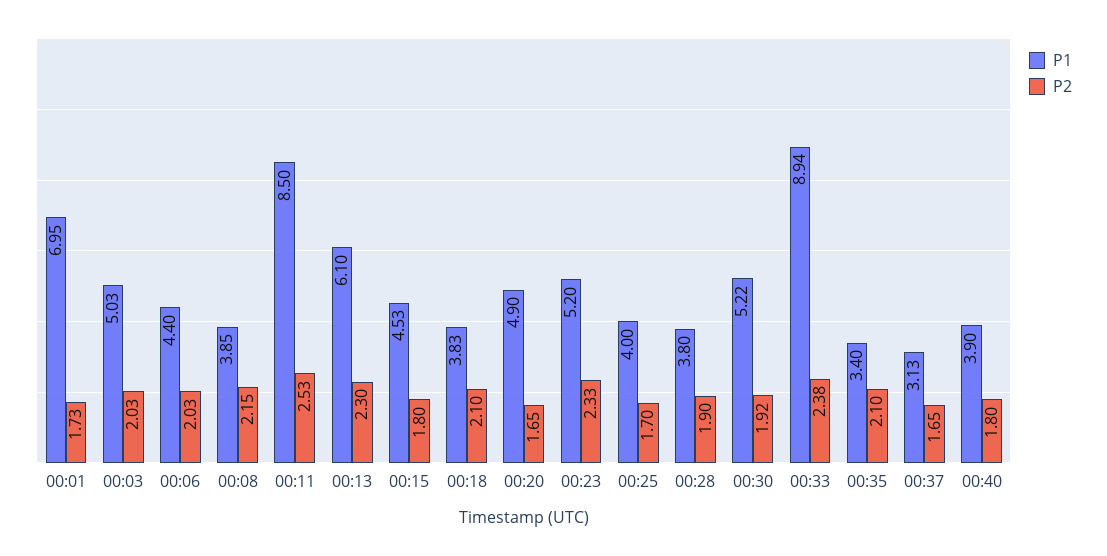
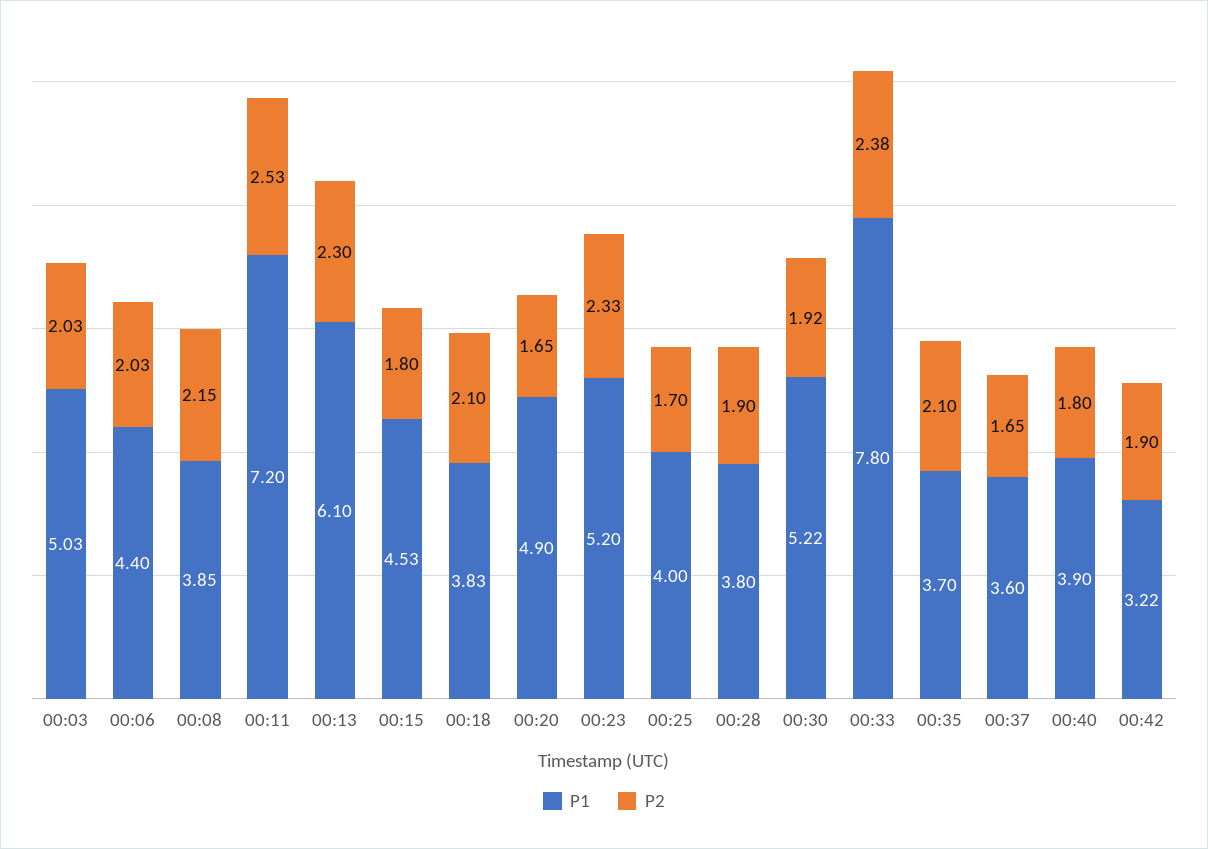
P1, 00:01: 6.95 -> none
P2, 00:01: 1.73 -> none
P1, 00:11: 8.5 -> 7.2
P1, 00:33: 8.94 -> 7.8
P1, 00:35: 3.4 -> 3.7
P1, 00:37: 3.13 -> 3.6
P1, 00:42: none -> 3.22
P2, 00:42: none -> 1.9

